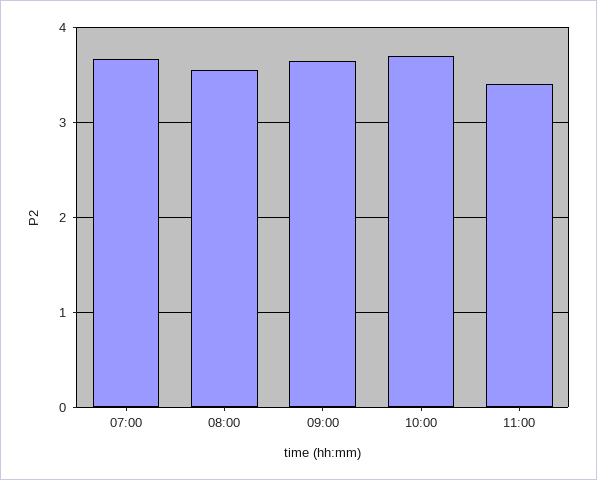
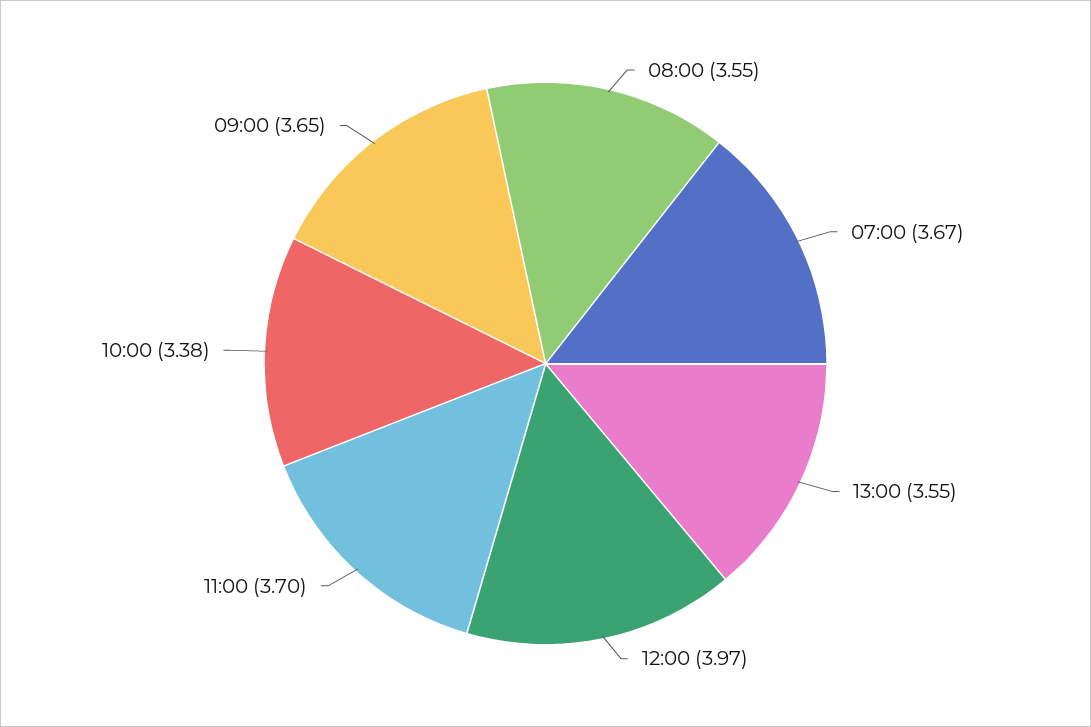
10:00: 3.7 -> 3.38
11:00: 3.4 -> 3.7
13:00: none -> 3.55
12:00: none -> 3.97

